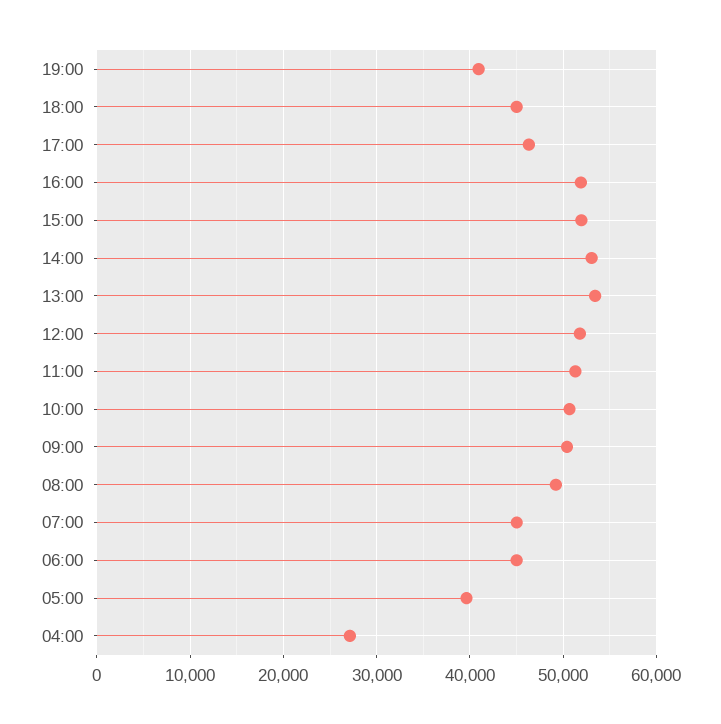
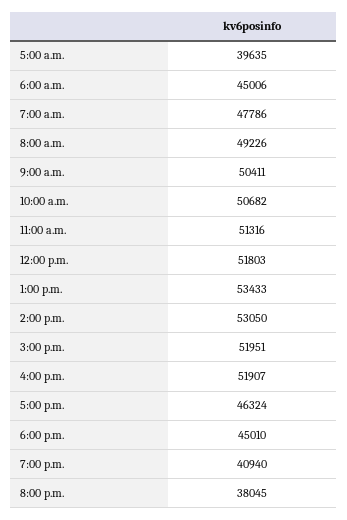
07:00: 45000 -> 47786
04:00: 27000 -> none
8:00 p.m.: none -> 38045

